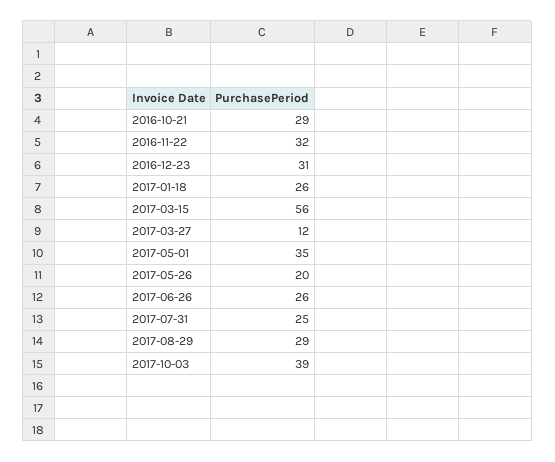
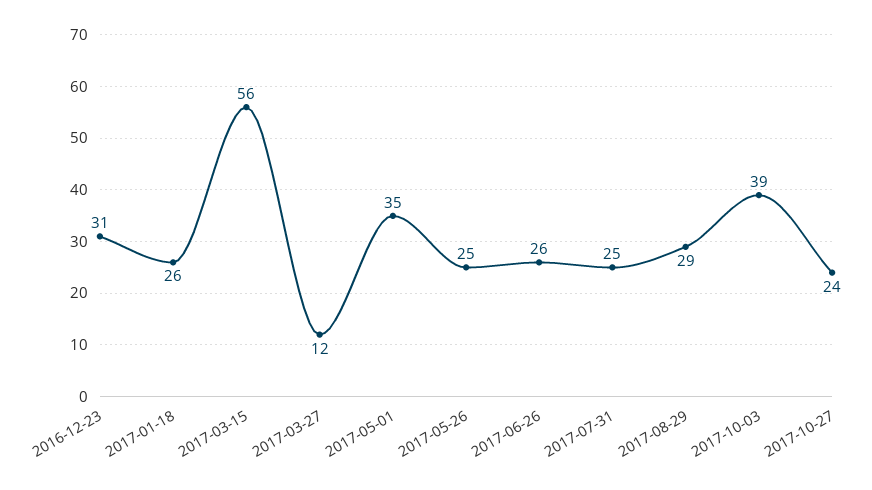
2016-10-21: 29 -> none
2016-11-22: 32 -> none
2017-05-26: 20 -> 25
2017-10-27: none -> 24

